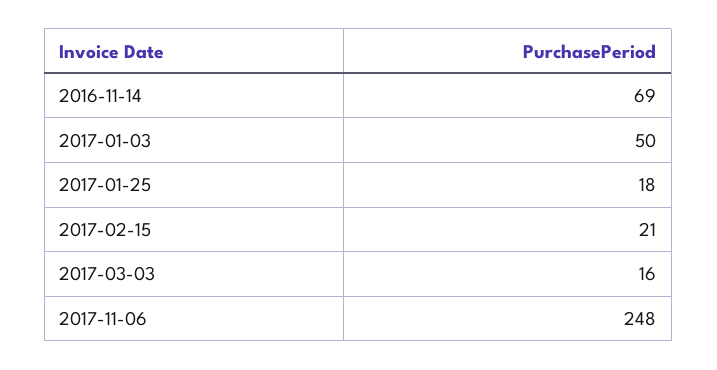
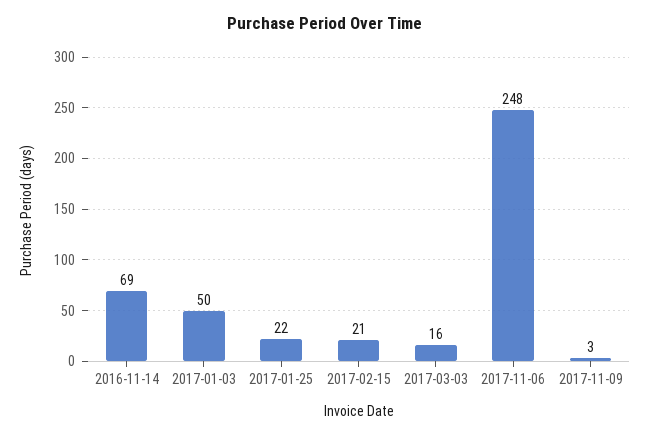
2017-01-25: 18 -> 22
2017-11-09: none -> 3

